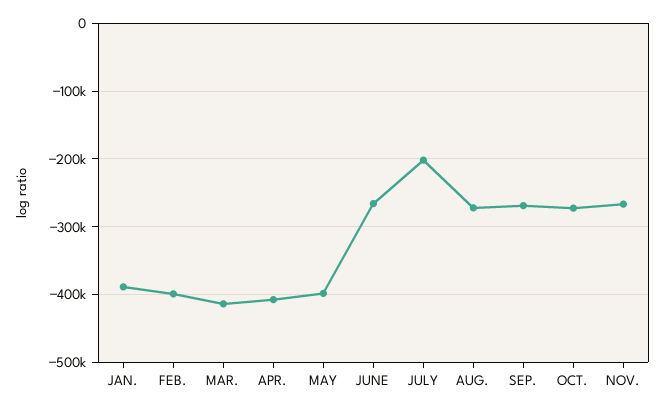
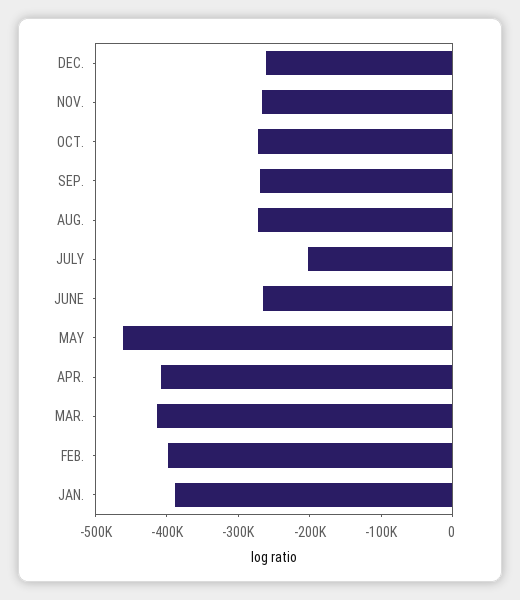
MAY: -400000 -> -460000
DEC.: none -> -260000

